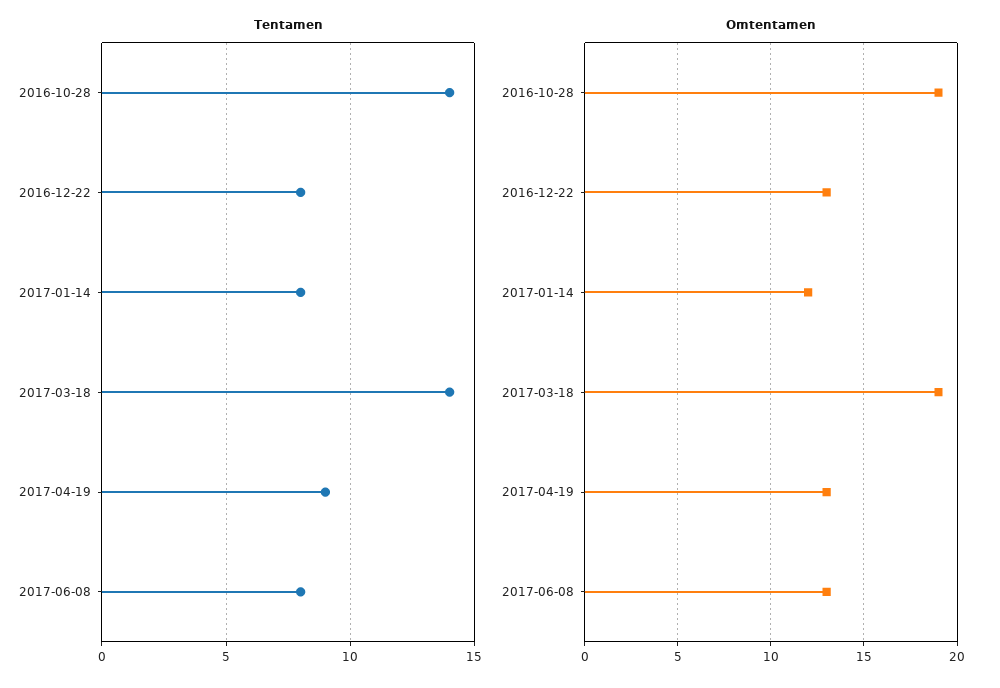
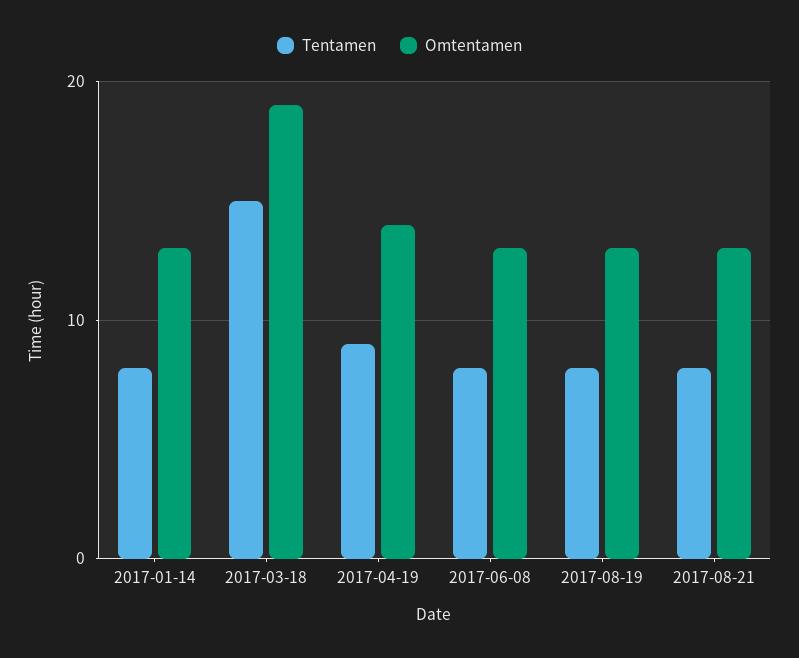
Tentamen, 2016-10-28: 14 -> none
Tentamen, 2016-12-22: 8 -> none
Tentamen, 2017-03-18: 14 -> 15
Omtentamen, 2016-10-28: 19 -> none
Omtentamen, 2016-12-22: 13 -> none
Omtentamen, 2017-01-14: 12 -> 13
Omtentamen, 2017-04-19: 13 -> 14
Tentamen, 2017-08-19: none -> 8
Omtentamen, 2017-08-19: none -> 13
Tentamen, 2017-08-21: none -> 8
Omtentamen, 2017-08-21: none -> 13

